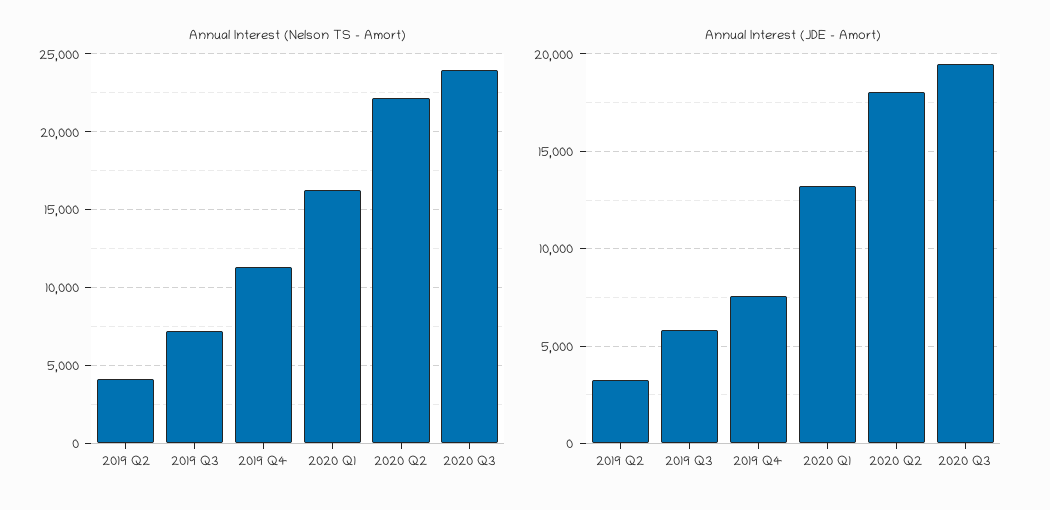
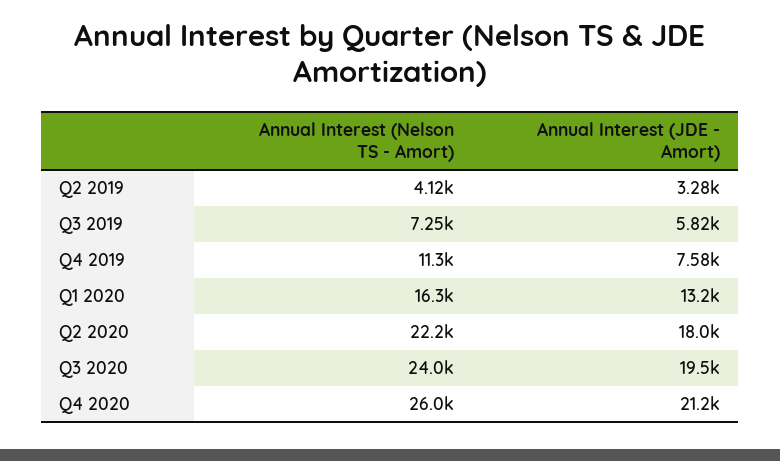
Annual Interest (Nelson TS - Amort), Q4 2020: none -> 26000
Annual Interest (JDE - Amort), Q4 2020: none -> 21200

